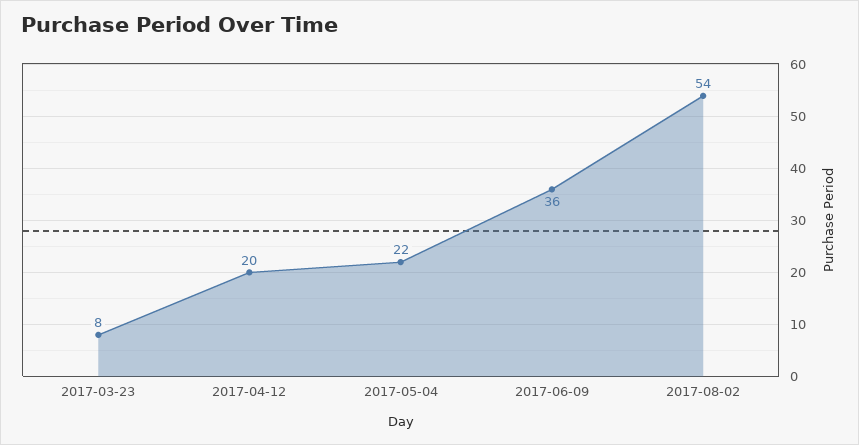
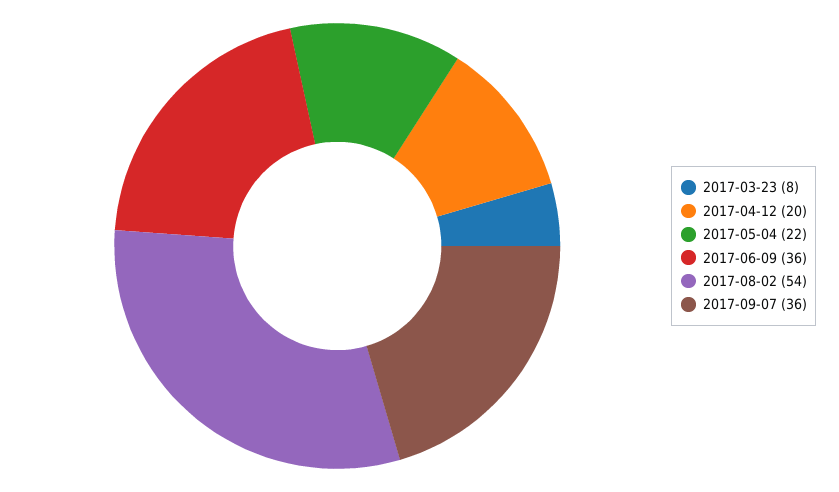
2017-09-07: none -> 36

